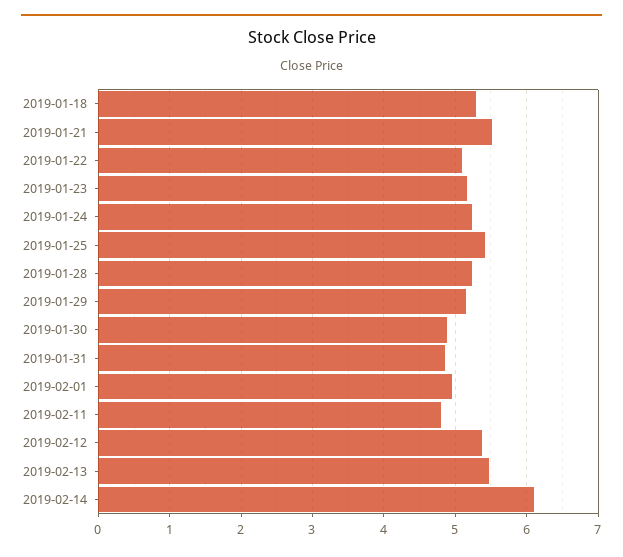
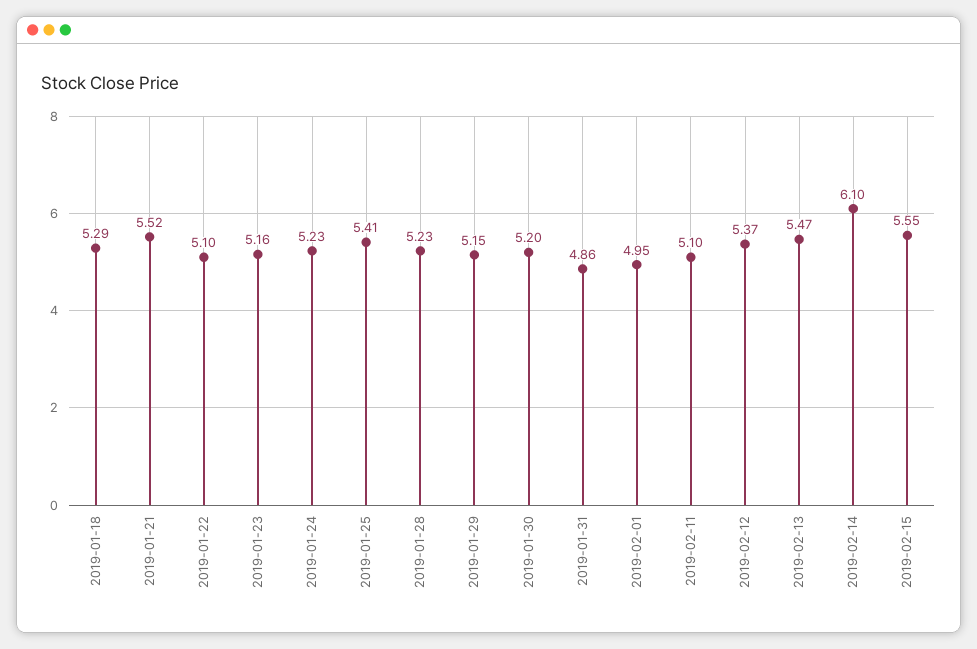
2019-01-30: 4.9 -> 5.2
2019-02-11: 4.8 -> 5.1
2019-02-15: none -> 5.55

